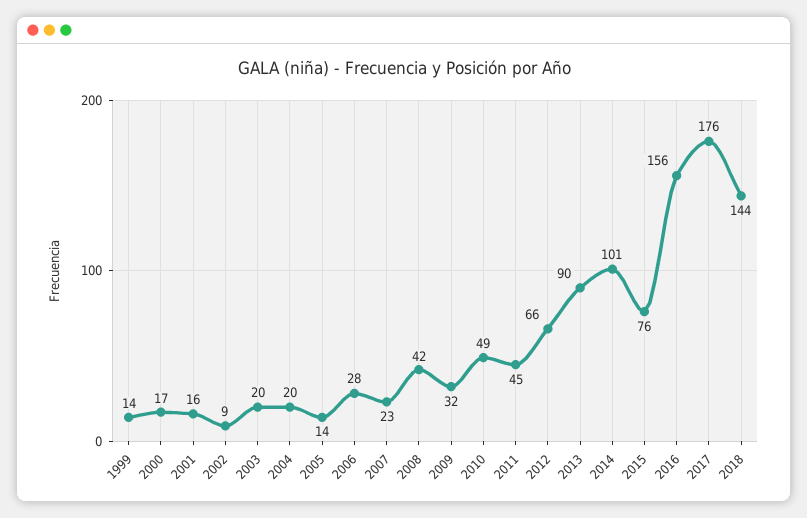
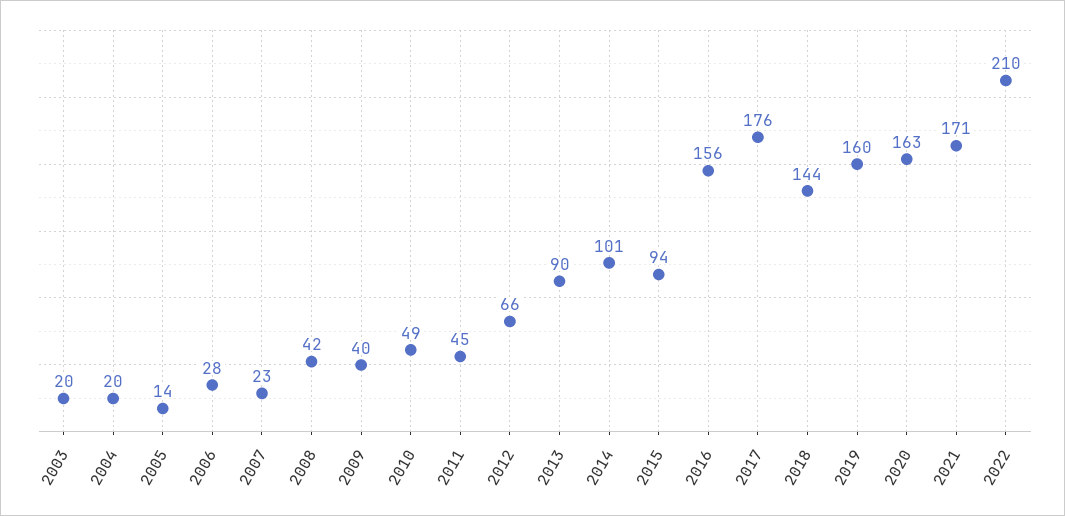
1999: 14 -> none
2000: 17 -> none
2001: 16 -> none
2002: 9 -> none
2009: 32 -> 40
2015: 76 -> 94
2019: none -> 160
2020: none -> 163
2021: none -> 171
2022: none -> 210

